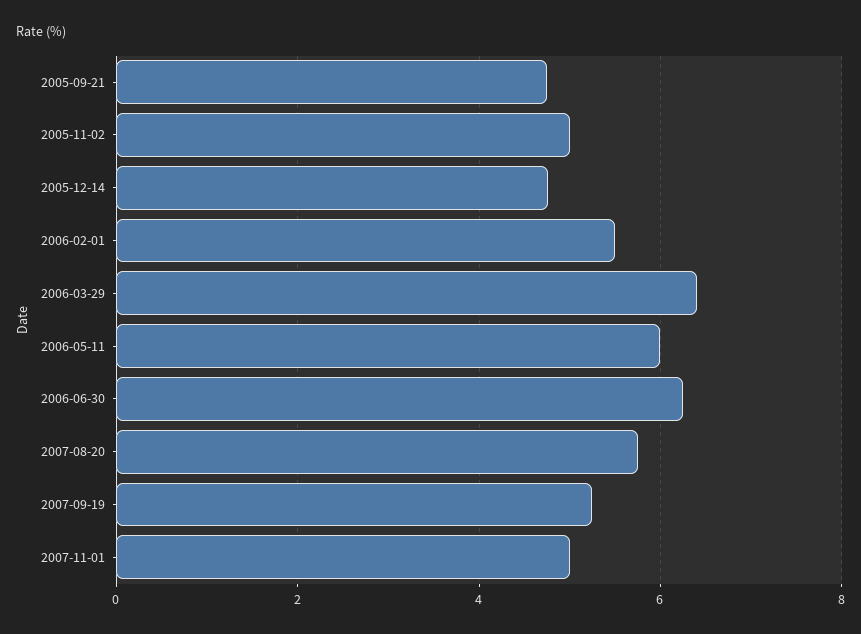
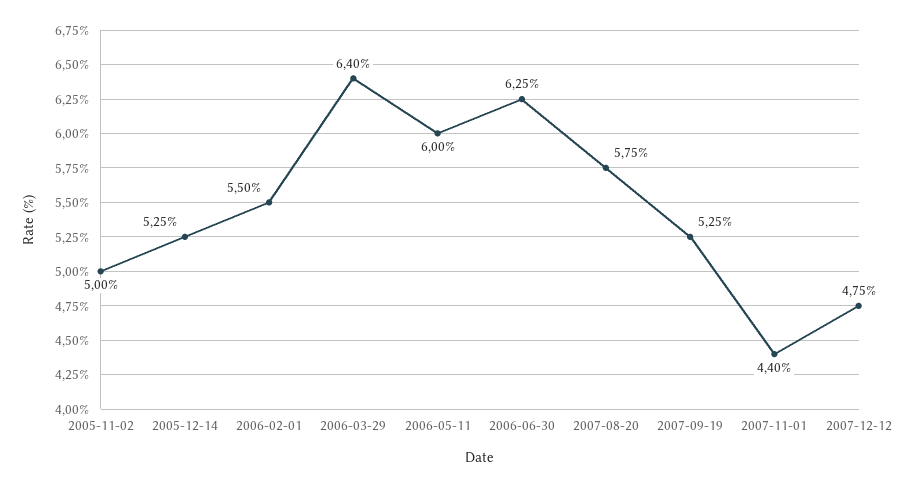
2005-09-21: 4.8 -> none
2005-12-14: 4.8 -> 5.25
2007-11-01: 5 -> 4.4
2007-12-12: none -> 4.75

